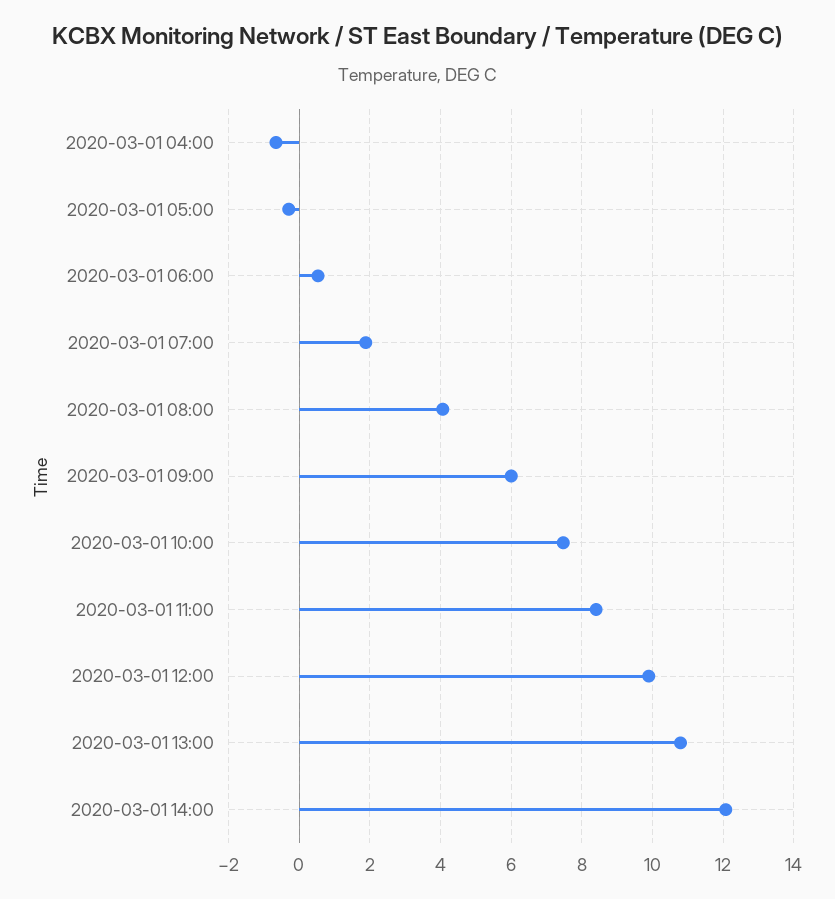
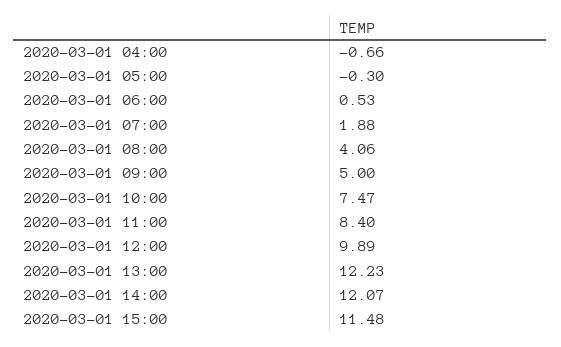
2020-03-01 09:00: 6 -> 5
2020-03-01 13:00: 10.8 -> 12.23
2020-03-01 15:00: none -> 11.48

